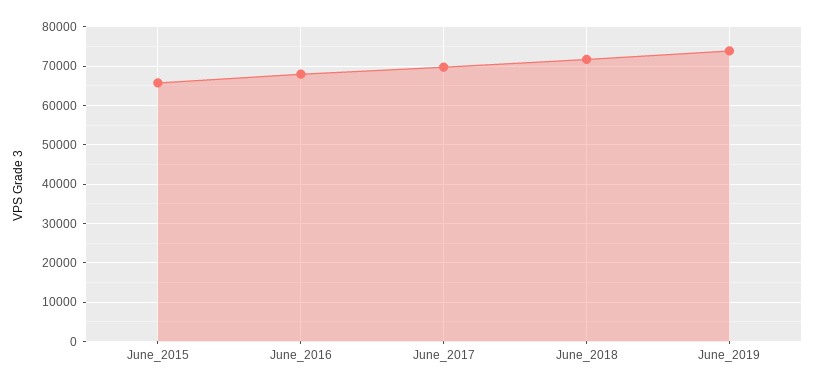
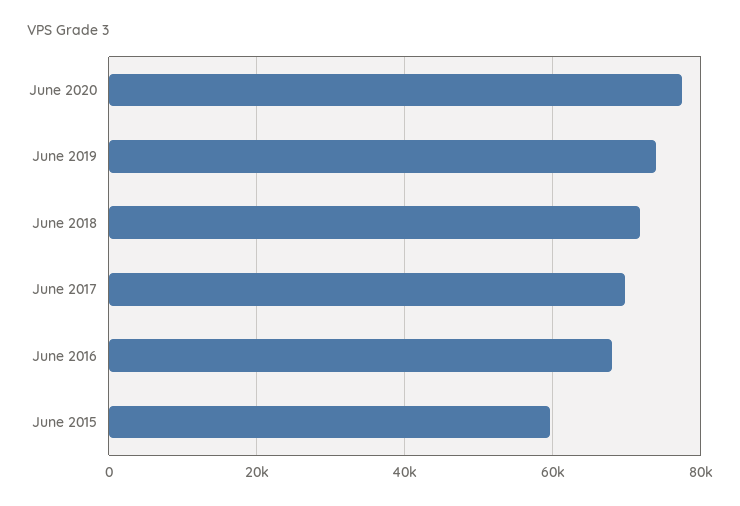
June_2015: 66000 -> 60000
June 2020: none -> 78000

